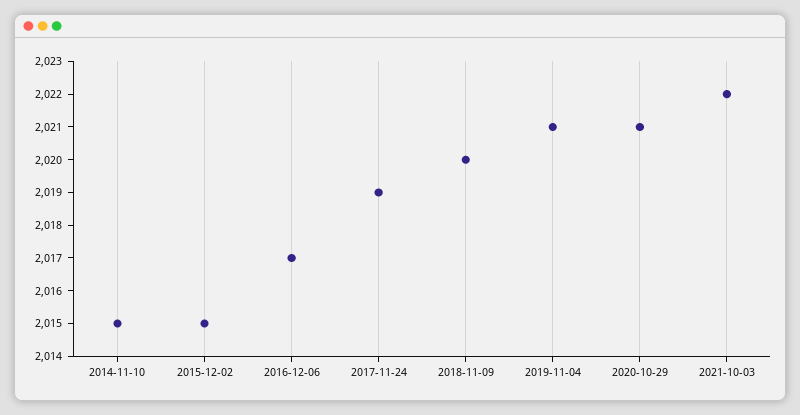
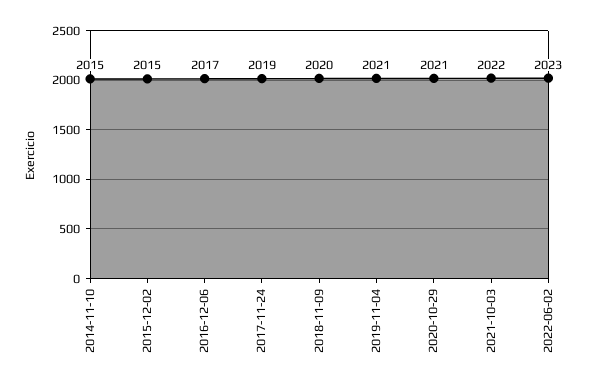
2022-06-02: none -> 2023

